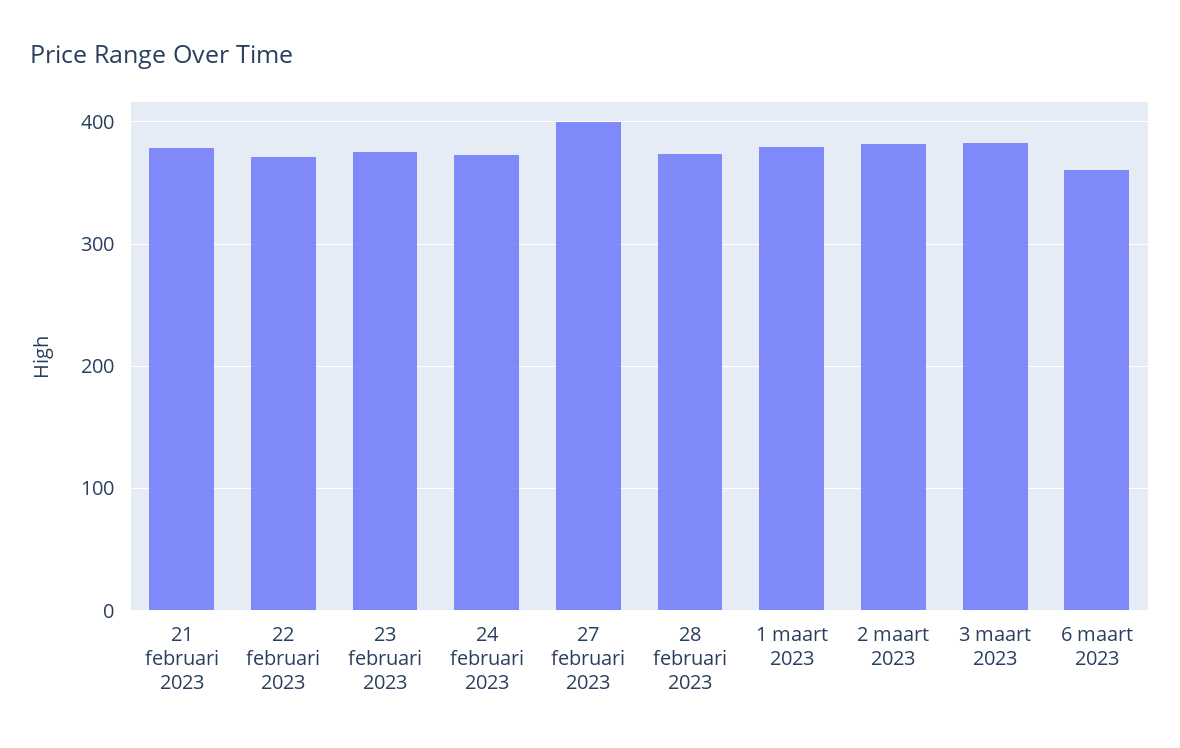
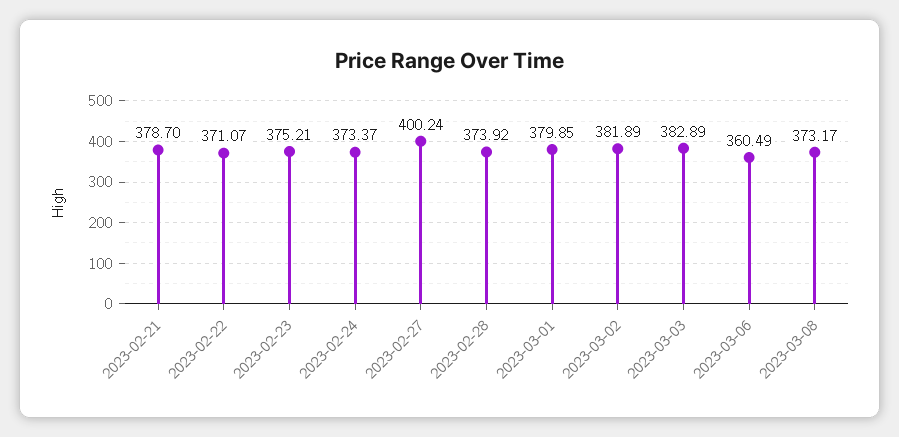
2023-03-08: none -> 373.17

